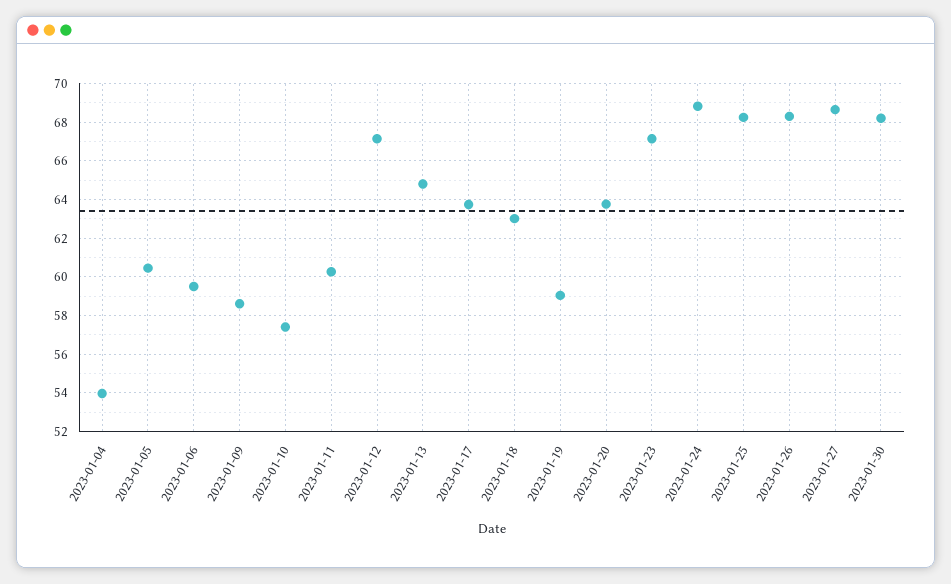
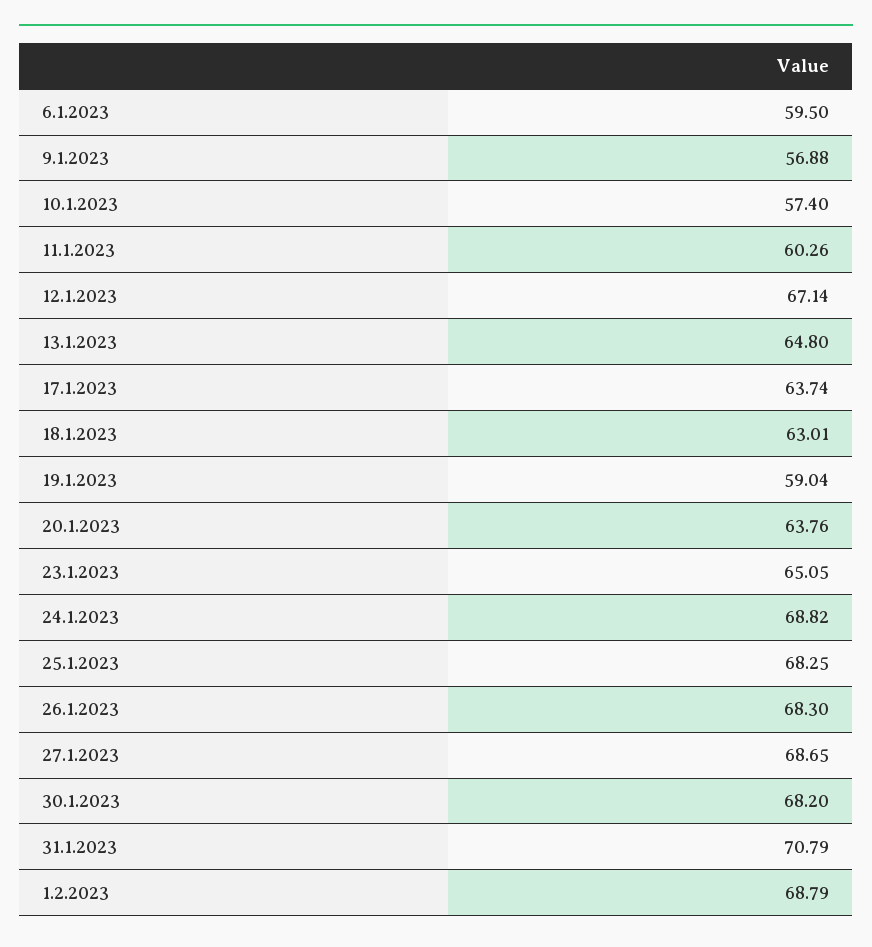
2023-01-04: 54 -> none
2023-01-05: 60.5 -> none
2023-01-09: 58.5 -> 56.88
2023-01-23: 67 -> 65.05
31.1.2023: none -> 70.79
1.2.2023: none -> 68.79

